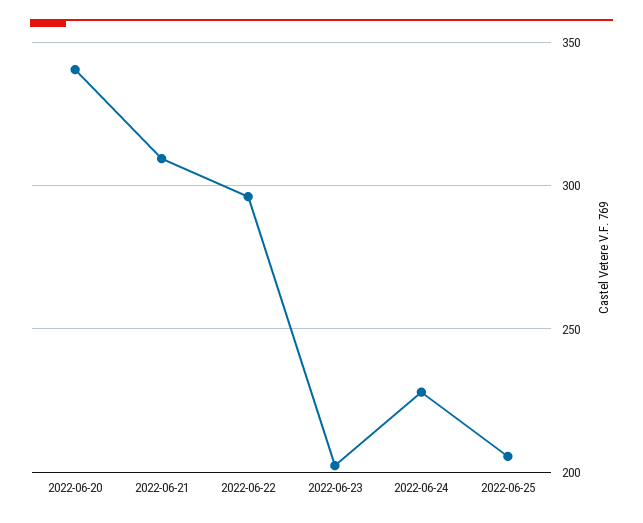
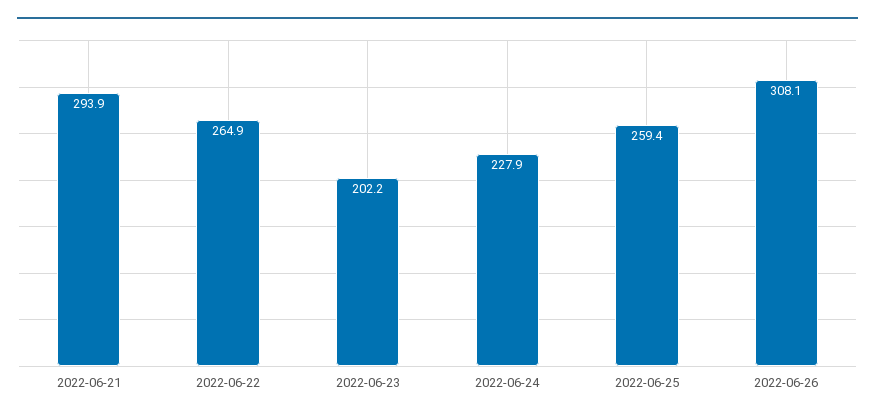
2022-06-20: 340 -> none
2022-06-21: 310 -> 293.9
2022-06-22: 295 -> 264.9
2022-06-25: 205 -> 259.4
2022-06-26: none -> 308.1

